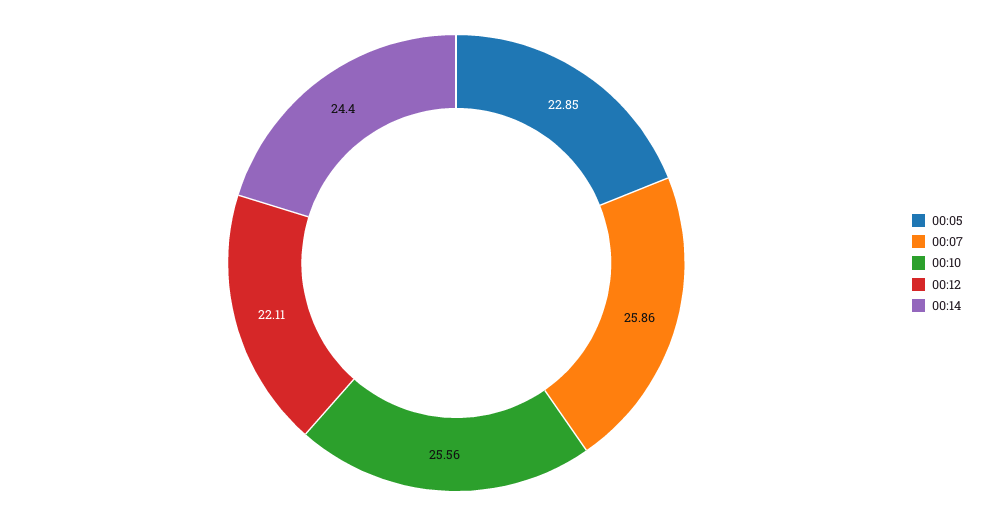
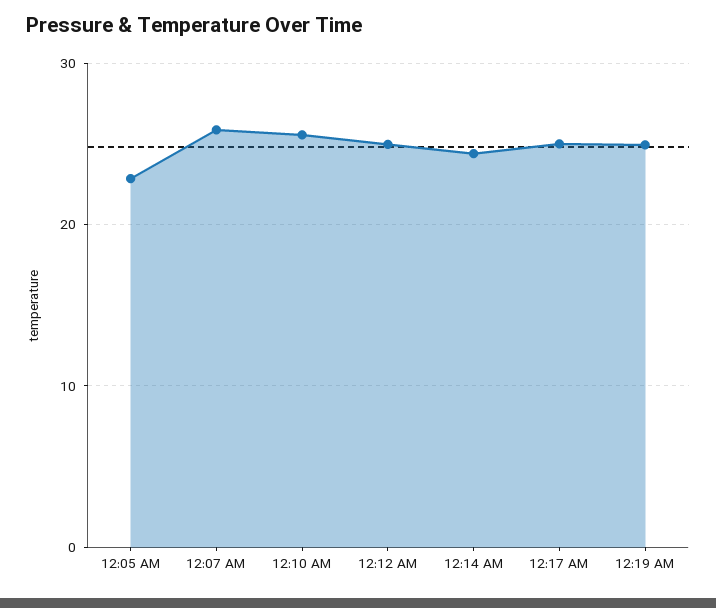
00:12: 22.11 -> 25
12:17 AM: none -> 25
12:19 AM: none -> 25

